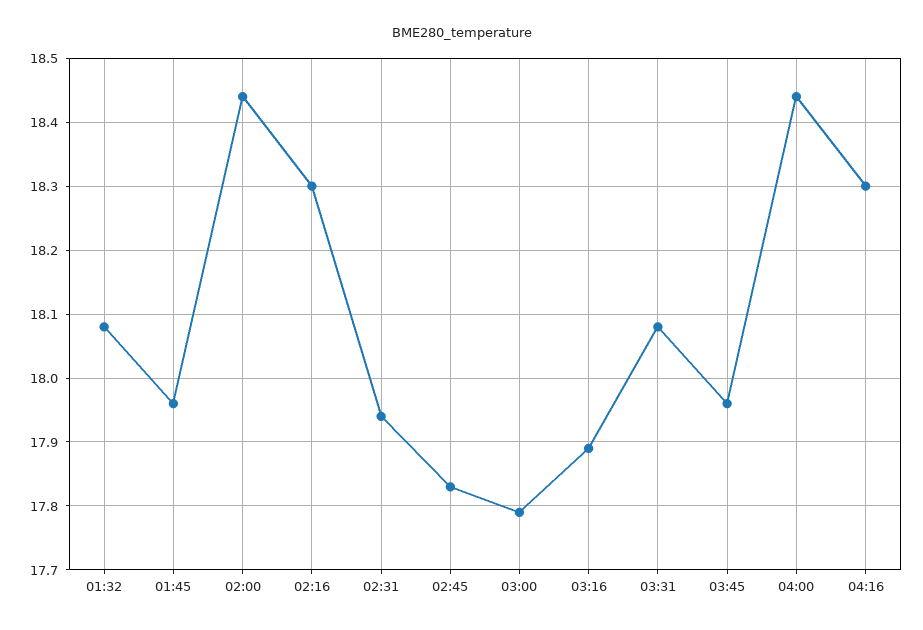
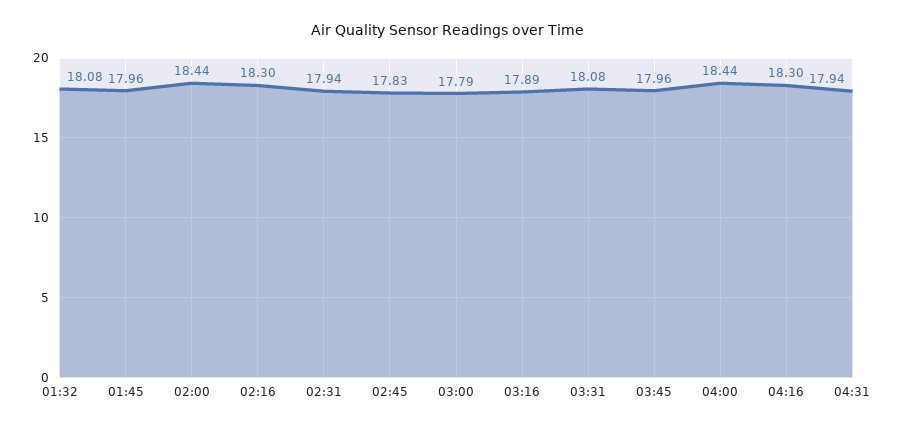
04:31: none -> 17.94

